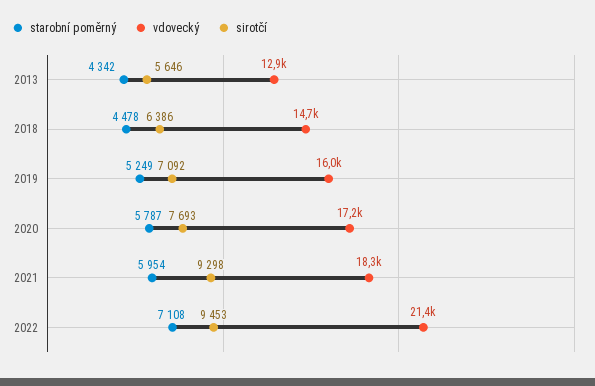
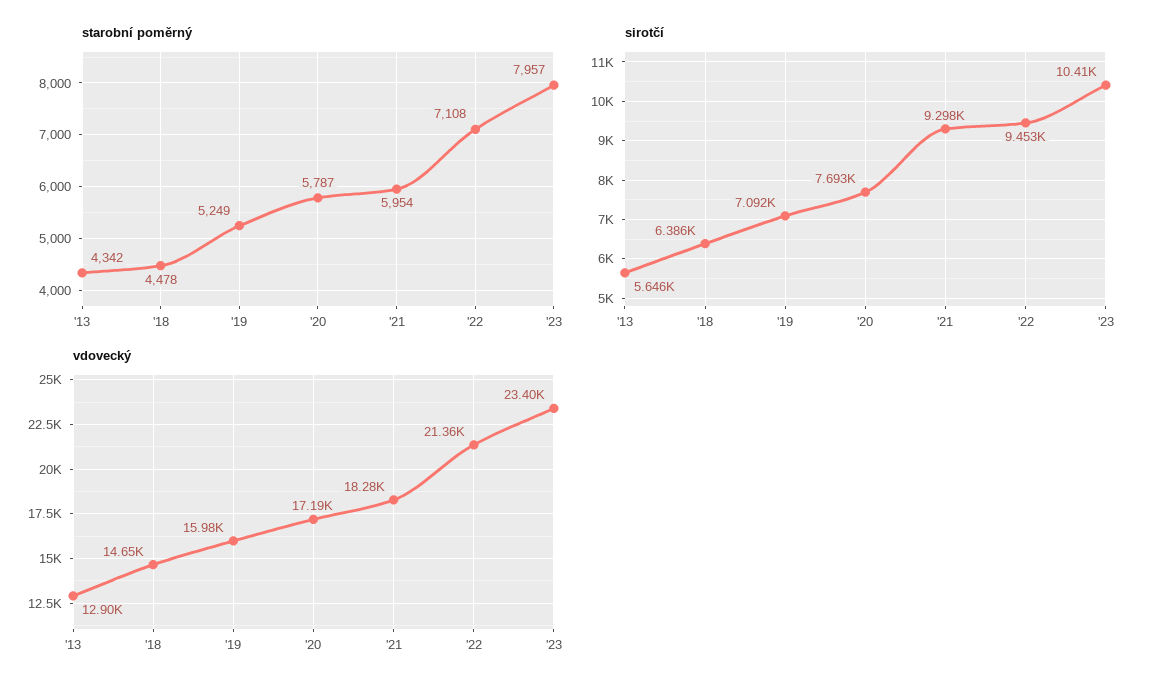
starobní poměrný, '23: none -> 7957
sirotčí, '23: none -> 10410
vdovecký, '23: none -> 23400

